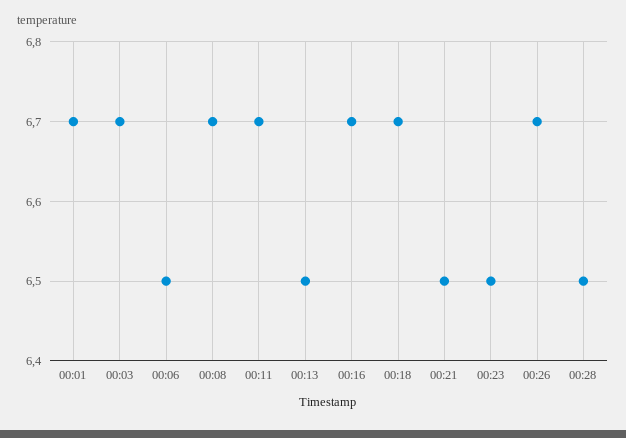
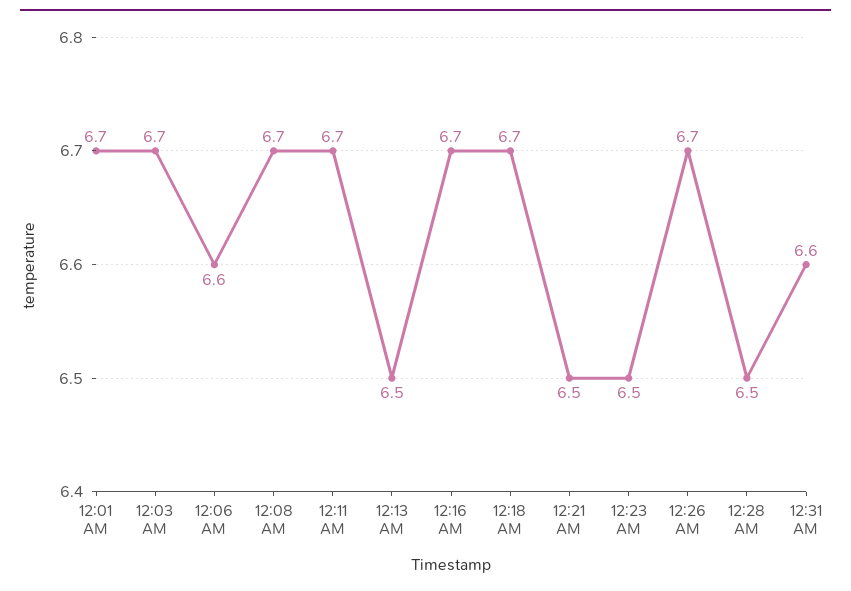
00:06: 6.5 -> 6.6
12:31 AM: none -> 6.6

